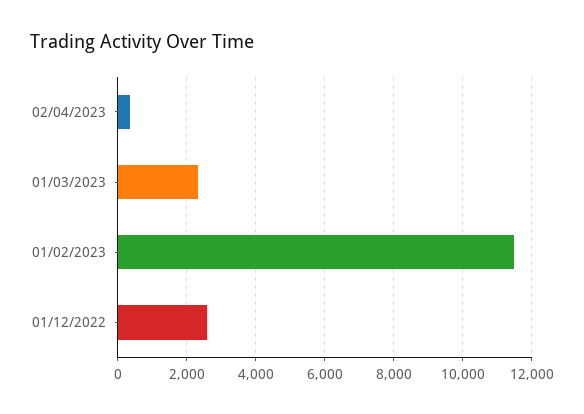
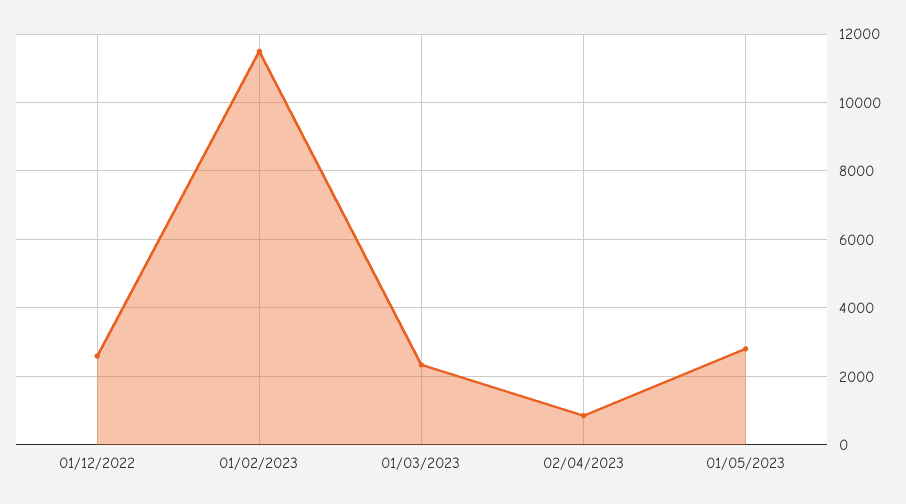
02/04/2023: 400 -> 800
01/05/2023: none -> 2800

